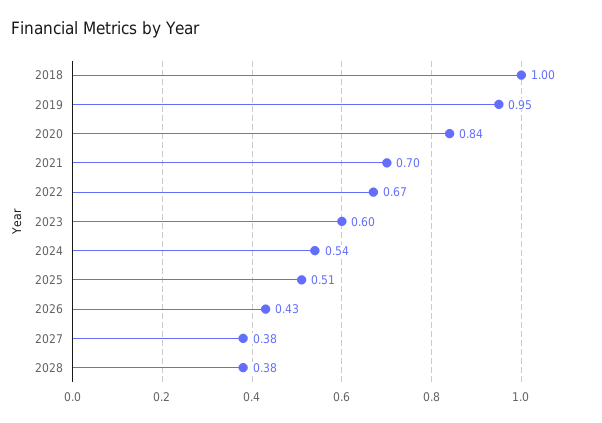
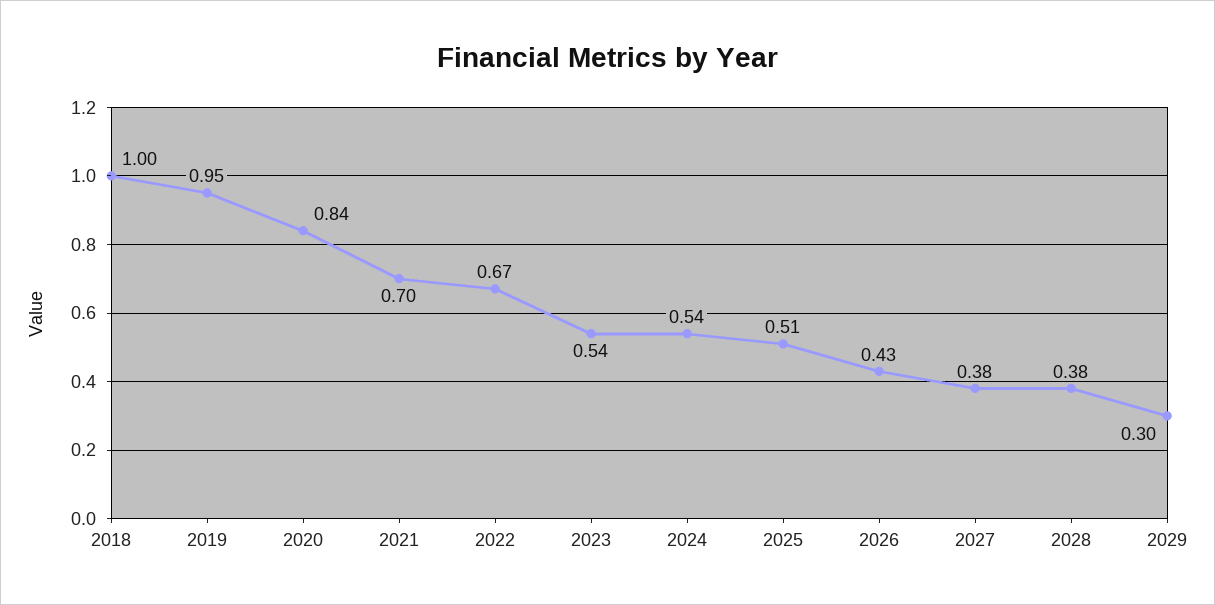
2023: 0.6 -> 0.54
2029: none -> 0.3

